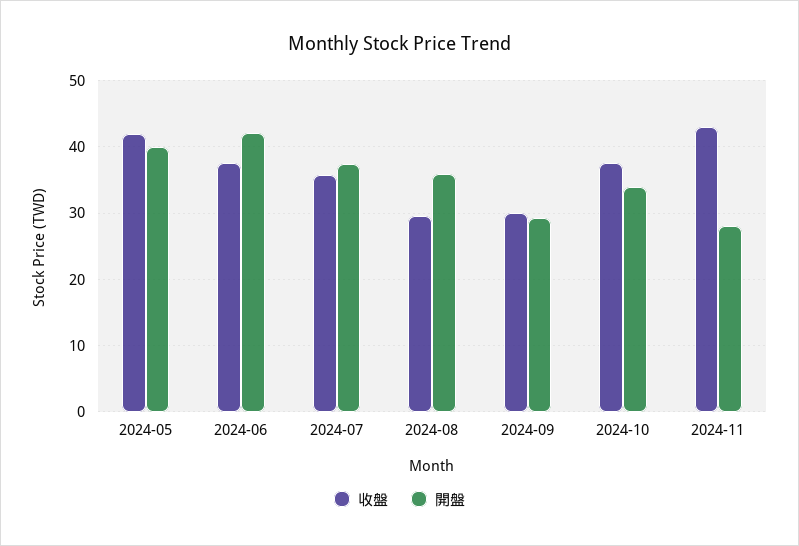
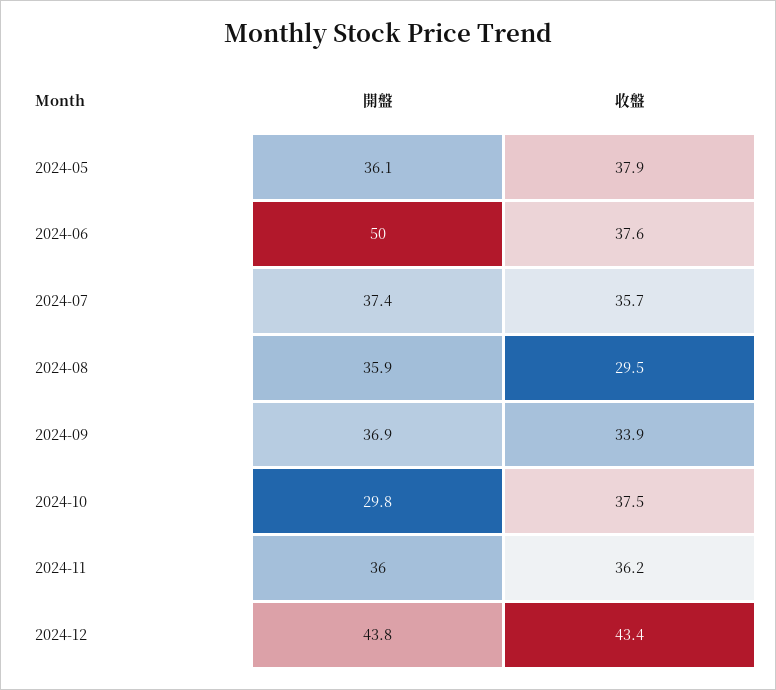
收盤, 2024-05: 42 -> 37.9
開盤, 2024-05: 40 -> 36.1
開盤, 2024-06: 42 -> 50
收盤, 2024-09: 30 -> 33.9
開盤, 2024-09: 29 -> 36.9
開盤, 2024-10: 34 -> 29.8
收盤, 2024-11: 43 -> 36.2
開盤, 2024-11: 28 -> 36
開盤, 2024-12: none -> 43.8
收盤, 2024-12: none -> 43.4

